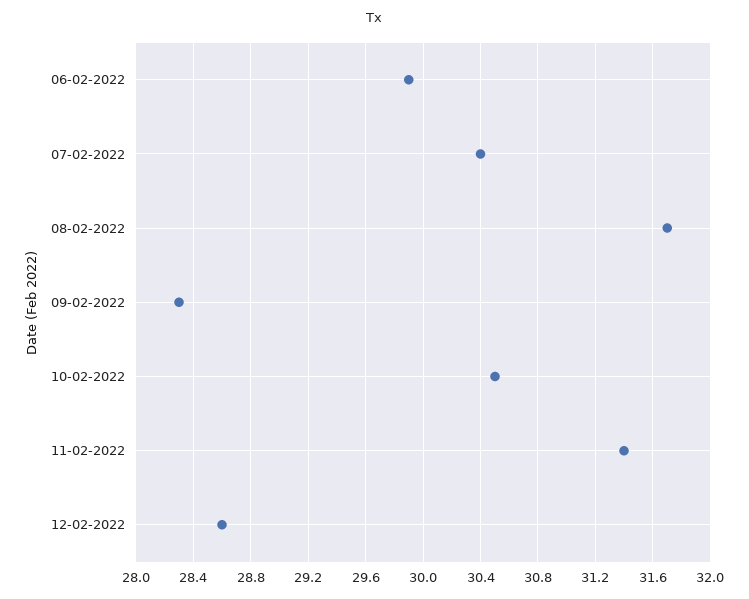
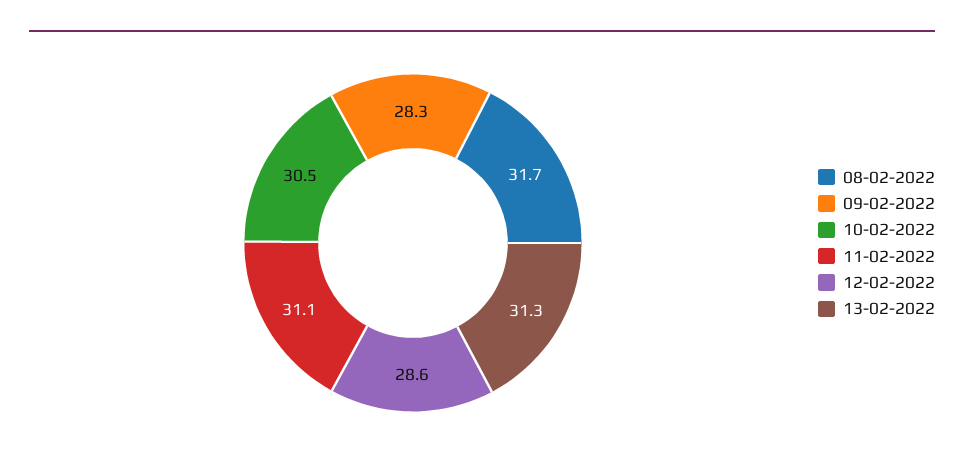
06-02-2022: 29.9 -> none
07-02-2022: 30.4 -> none
11-02-2022: 31.4 -> 31.1
13-02-2022: none -> 31.3

